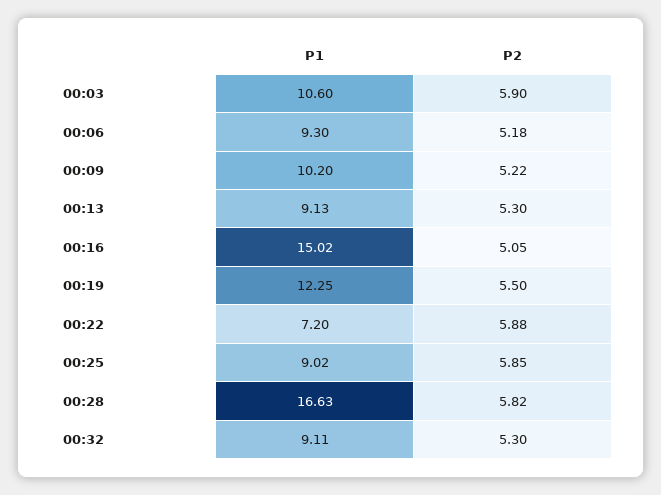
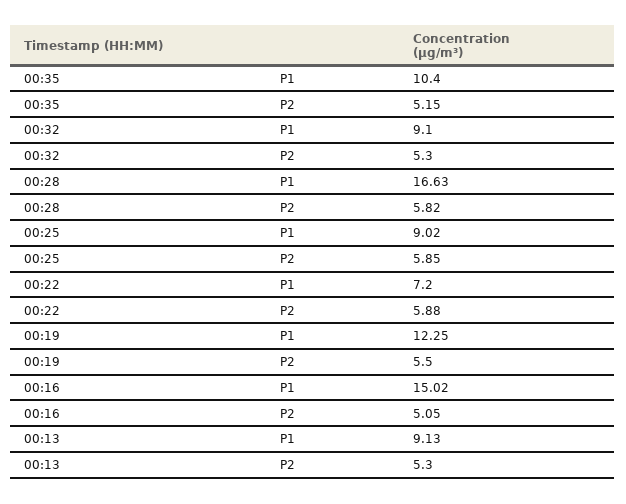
P1, 00:03: 10.6 -> none
P2, 00:03: 5.9 -> none
P1, 00:06: 9.3 -> none
P2, 00:06: 5.18 -> none
P1, 00:09: 10.2 -> none
P2, 00:09: 5.22 -> none
P1, 00:32: 9.11 -> 9.1
P1, 00:35: none -> 10.4
P2, 00:35: none -> 5.15

